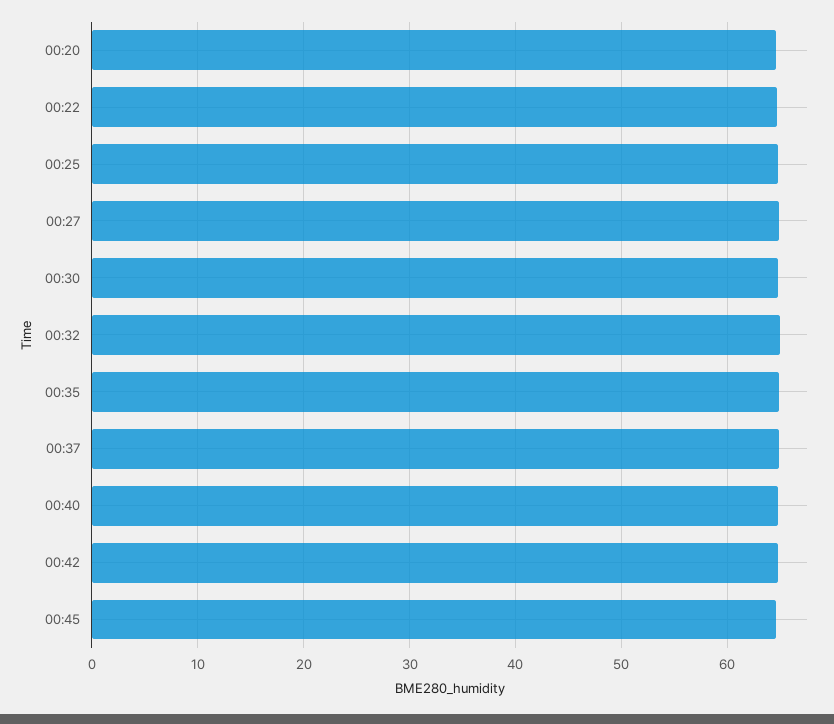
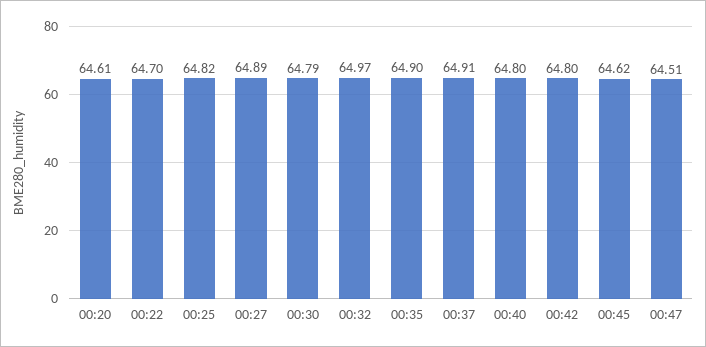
00:47: none -> 64.51

